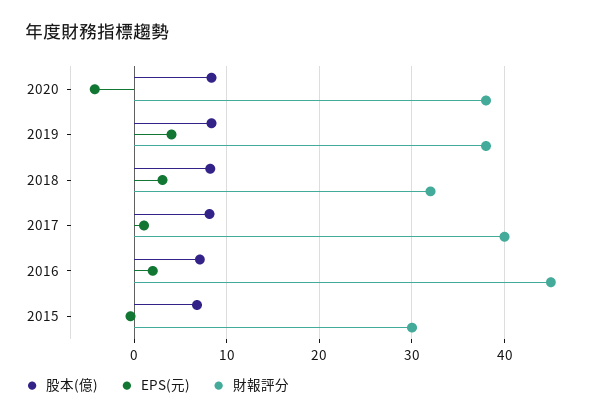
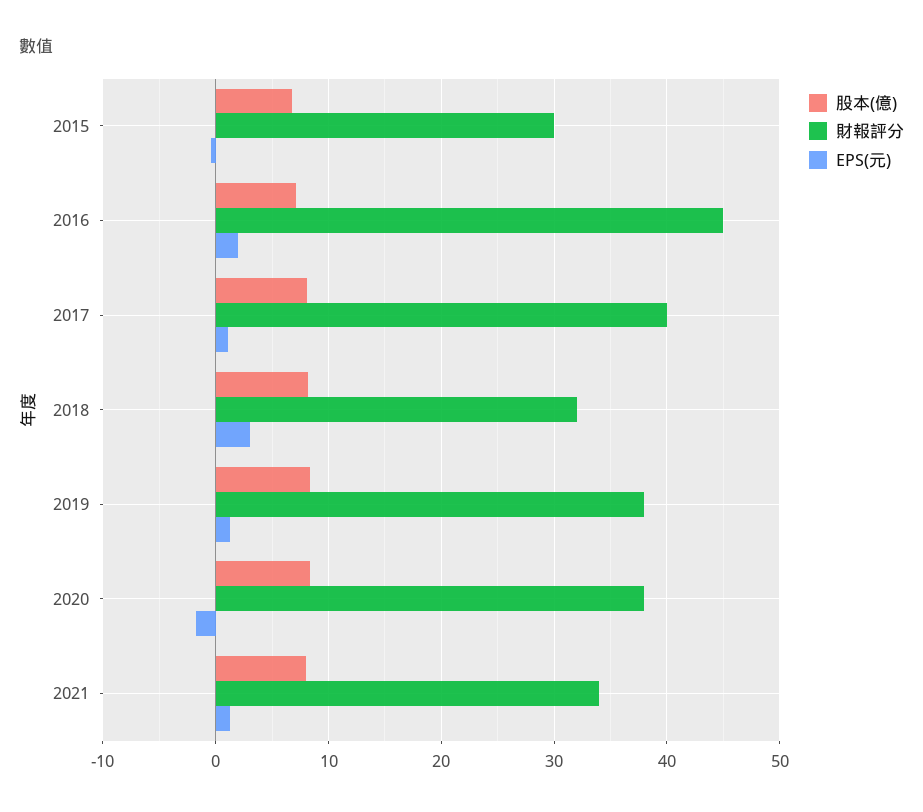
EPS(元), 2020: -4 -> -2
EPS(元), 2019: 4 -> 1
股本(億), 2021: none -> 8
財報評分, 2021: none -> 34
EPS(元), 2021: none -> 1

